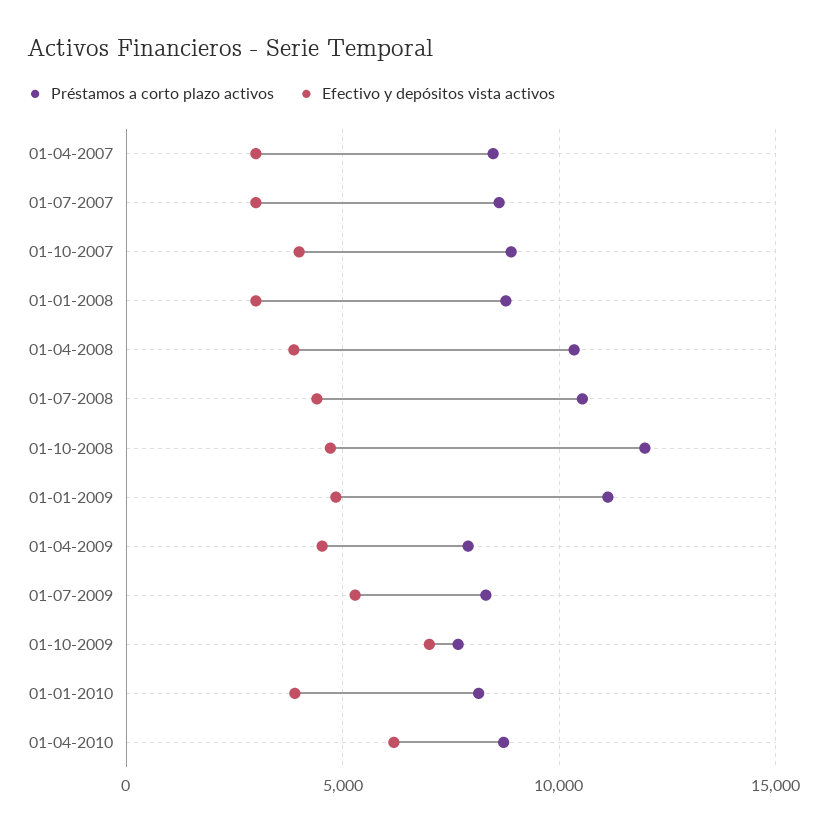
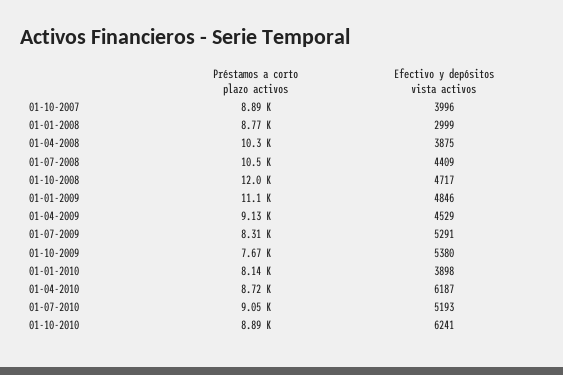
Préstamos a corto plazo activos, 01-04-2007: 8500 -> none
Efectivo y depósitos vista activos, 01-04-2007: 3000 -> none
Préstamos a corto plazo activos, 01-07-2007: 8500 -> none
Efectivo y depósitos vista activos, 01-07-2007: 3000 -> none
Préstamos a corto plazo activos, 01-04-2009: 8000 -> 9130
Efectivo y depósitos vista activos, 01-10-2009: 7000 -> 5380
Préstamos a corto plazo activos, 01-07-2010: none -> 9050
Efectivo y depósitos vista activos, 01-07-2010: none -> 5193
Préstamos a corto plazo activos, 01-10-2010: none -> 8890
Efectivo y depósitos vista activos, 01-10-2010: none -> 6241

